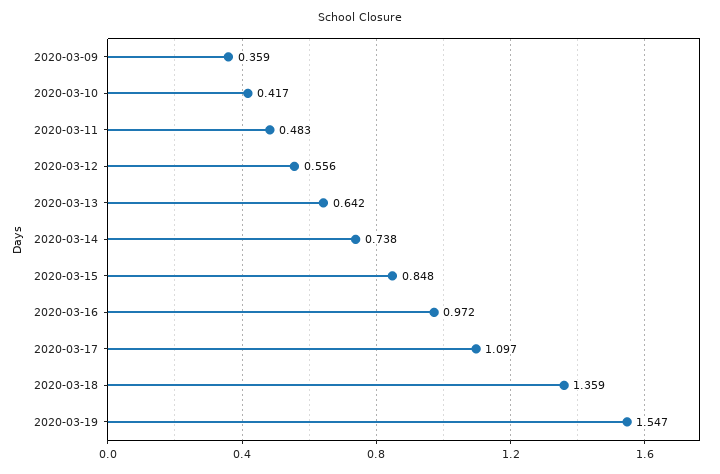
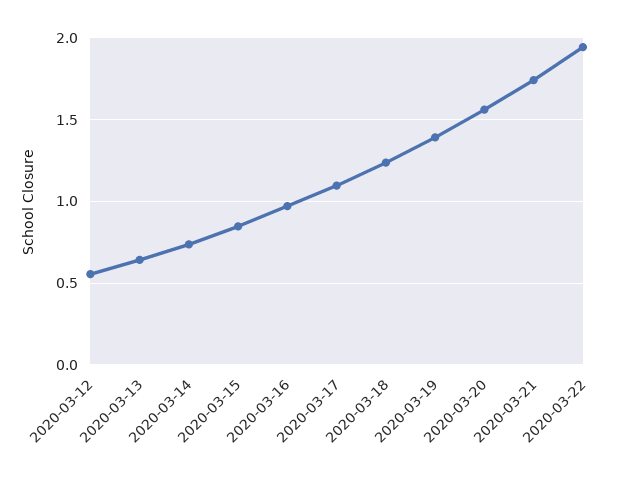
2020-03-09: 0.359 -> none
2020-03-10: 0.417 -> none
2020-03-11: 0.483 -> none
2020-03-18: 1.359 -> 1.25
2020-03-19: 1.547 -> 1.4
2020-03-20: none -> 1.55
2020-03-21: none -> 1.75
2020-03-22: none -> 1.95

